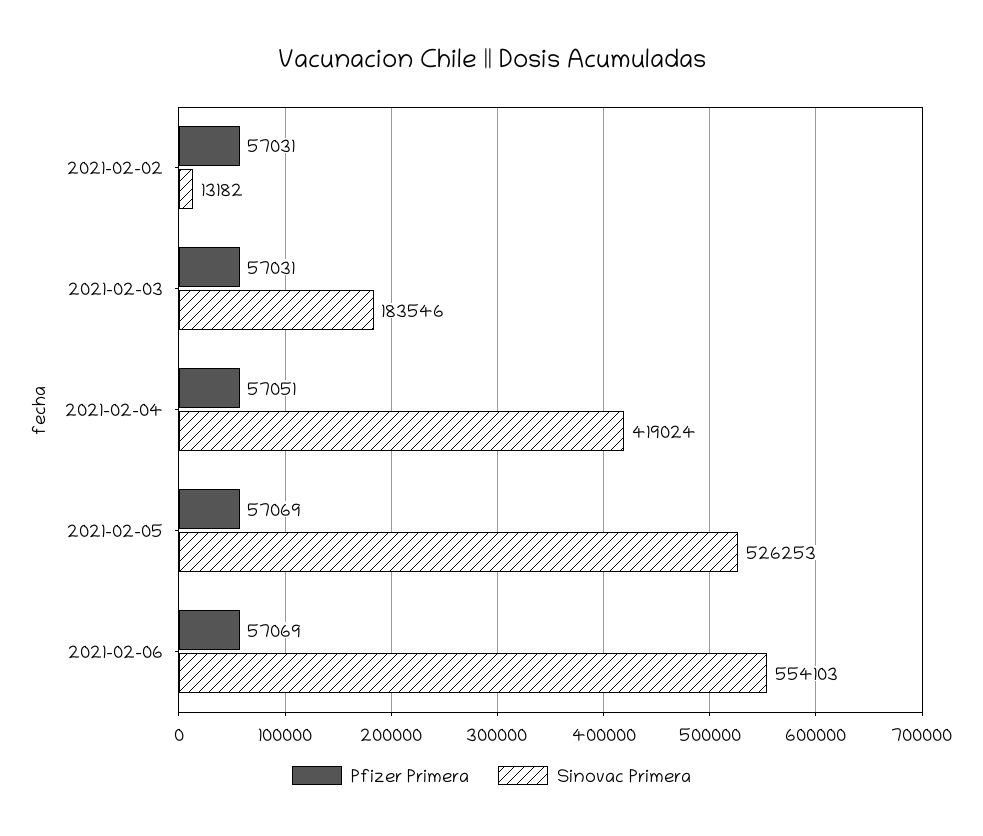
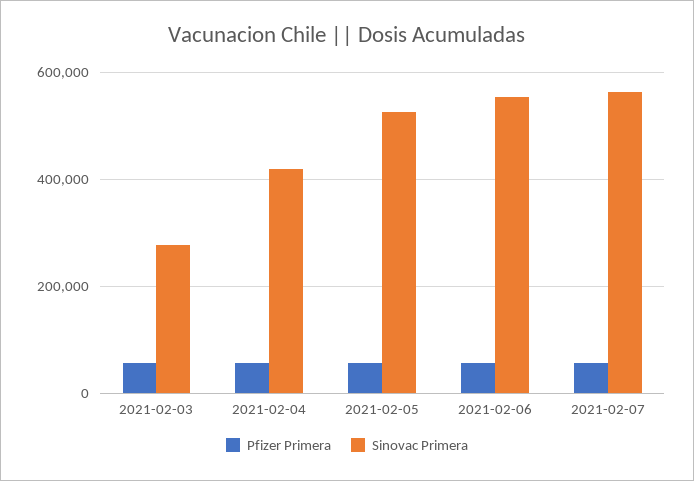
Pfizer Primera, 2021-02-02: 57031 -> none
Sinovac Primera, 2021-02-02: 13182 -> none
Sinovac Primera, 2021-02-03: 183546 -> 280000
Pfizer Primera, 2021-02-07: none -> 60000
Sinovac Primera, 2021-02-07: none -> 560000

